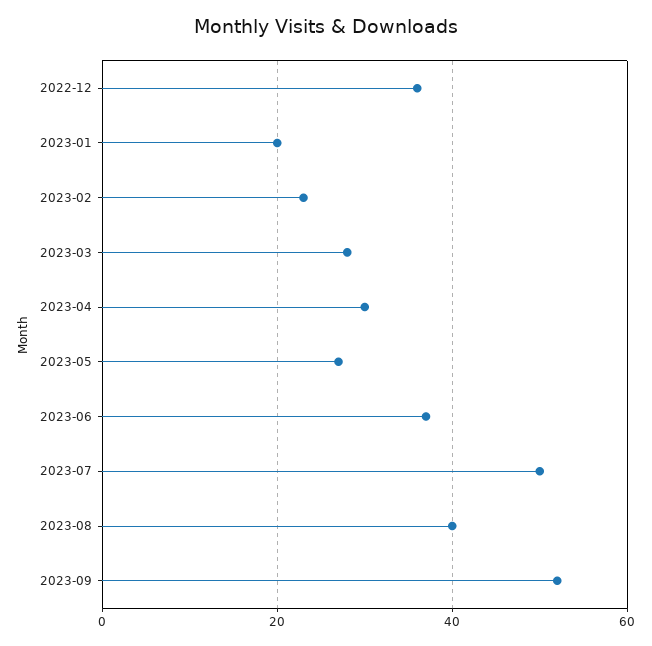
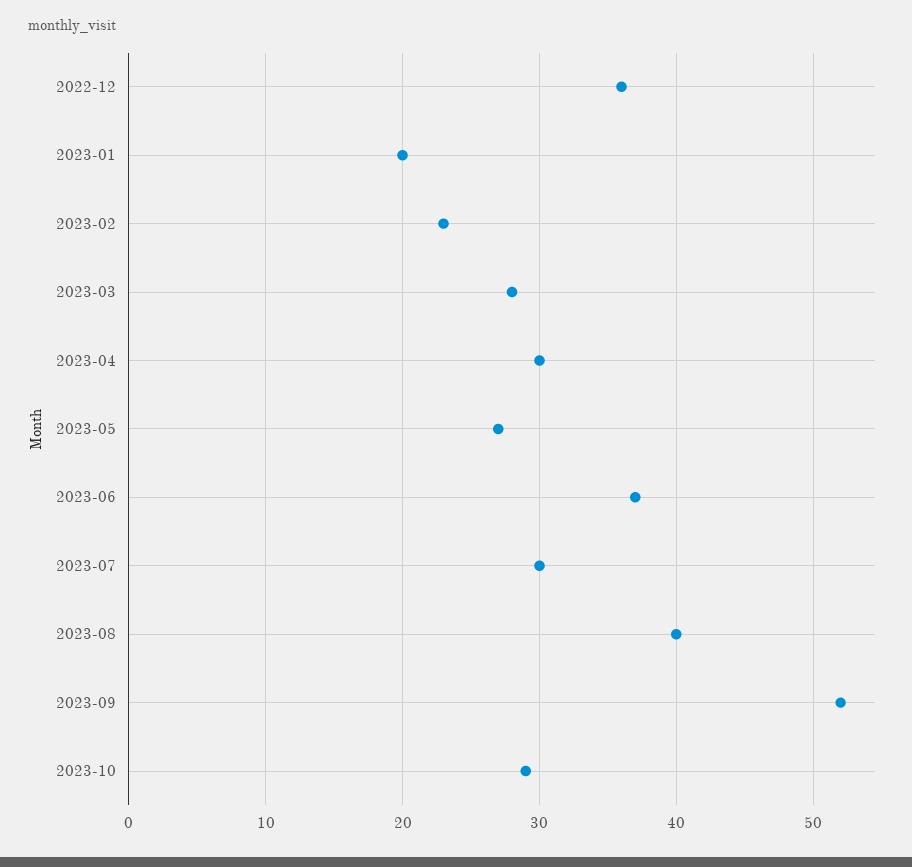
2023-07: 50 -> 30
2023-10: none -> 29

